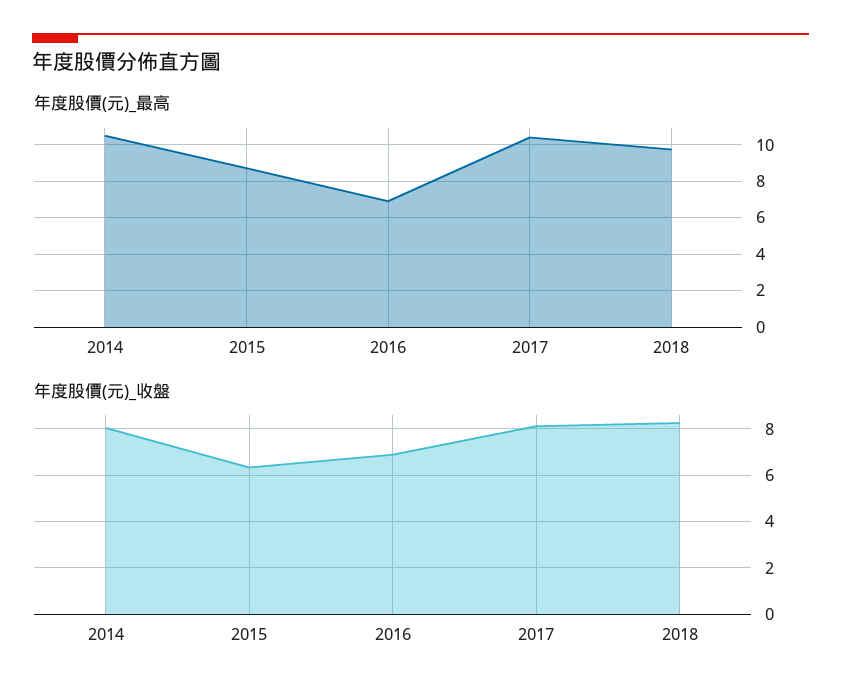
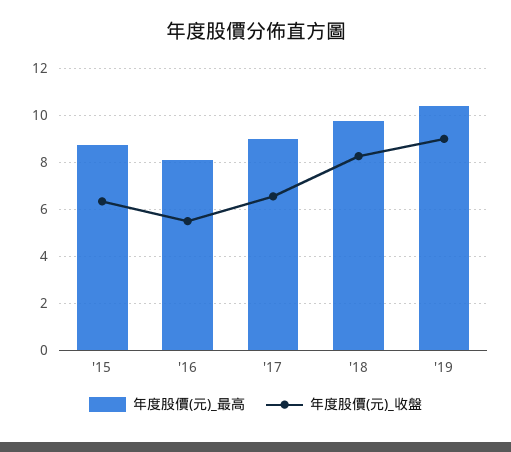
年度股價(元)_最高, 2014: 10.5 -> none
年度股價(元)_最高, 2016: 7 -> 8
年度股價(元)_最高, 2017: 10.5 -> 9
年度股價(元)_收盤, 2014: 8 -> none
年度股價(元)_收盤, 2016: 7 -> 5.5
年度股價(元)_收盤, 2017: 8 -> 6.5
年度股價(元)_最高, '19: none -> 10.5
年度股價(元)_收盤, '19: none -> 9

